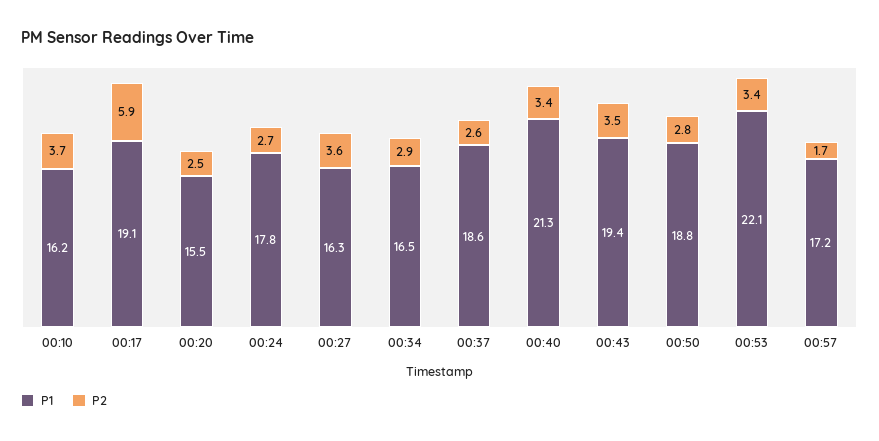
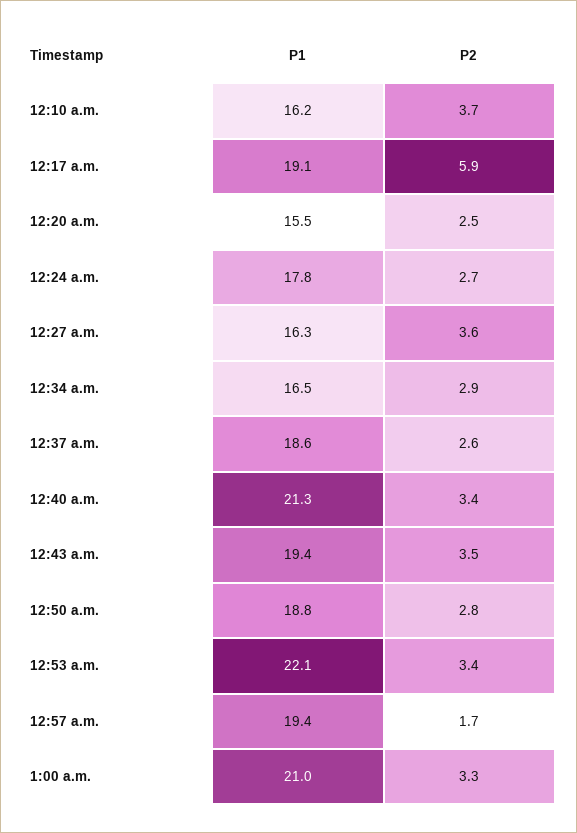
P1, 00:57: 17.2 -> 19.4
P1, 1:00 a.m.: none -> 21
P2, 1:00 a.m.: none -> 3.3

